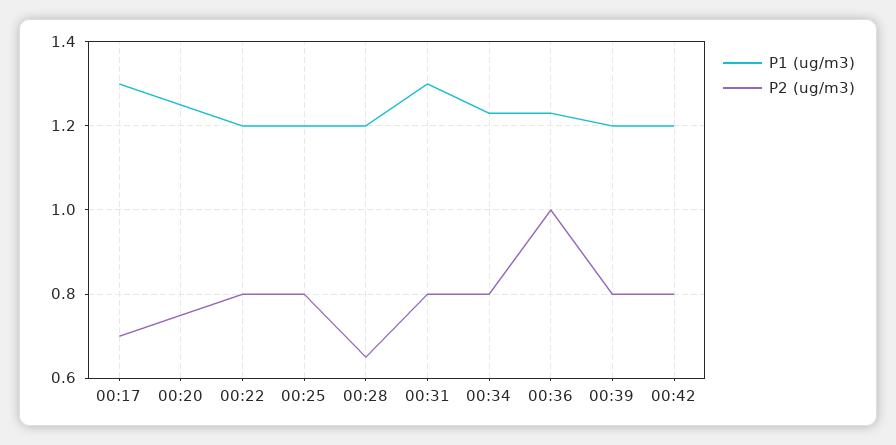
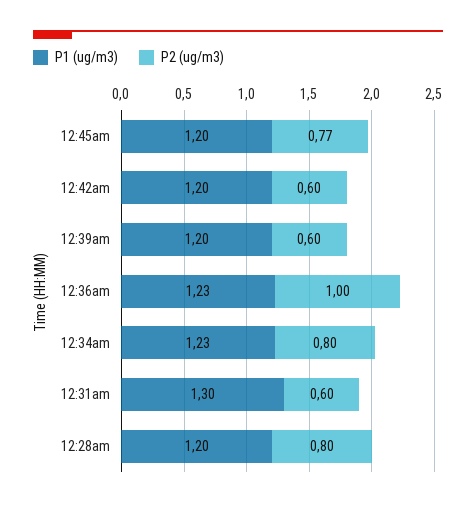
P1 (ug/m3), 00:17: 1.3 -> none
P2 (ug/m3), 00:17: 0.7 -> none
P1 (ug/m3), 00:20: 1.25 -> none
P2 (ug/m3), 00:20: 0.75 -> none
P1 (ug/m3), 00:22: 1.2 -> none
P2 (ug/m3), 00:22: 0.8 -> none
P1 (ug/m3), 00:25: 1.2 -> none
P2 (ug/m3), 00:25: 0.8 -> none
P2 (ug/m3), 00:28: 0.65 -> 0.8
P2 (ug/m3), 00:31: 0.8 -> 0.6
P2 (ug/m3), 00:39: 0.8 -> 0.6
P2 (ug/m3), 00:42: 0.8 -> 0.6
P1 (ug/m3), 12:45am: none -> 1.2
P2 (ug/m3), 12:45am: none -> 0.77

